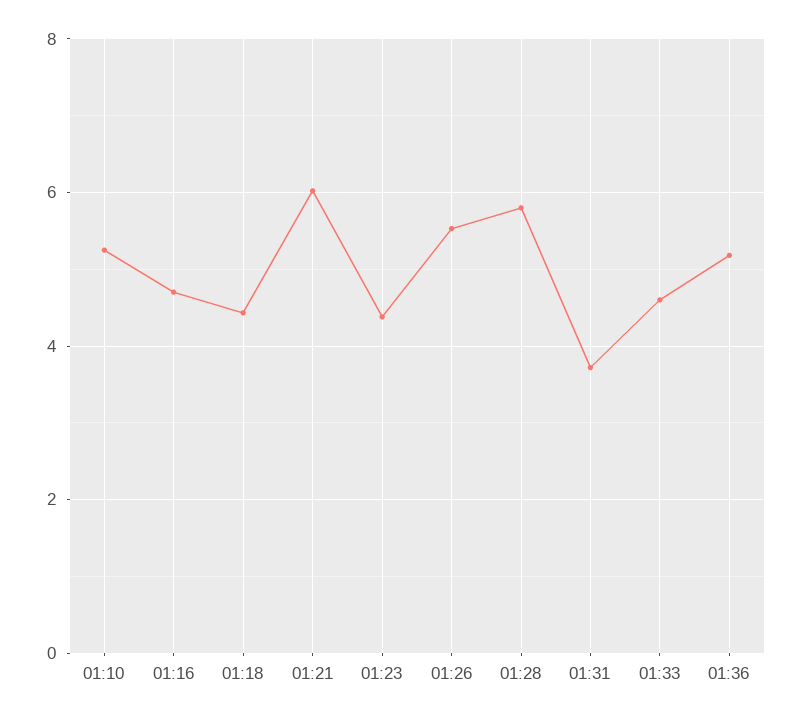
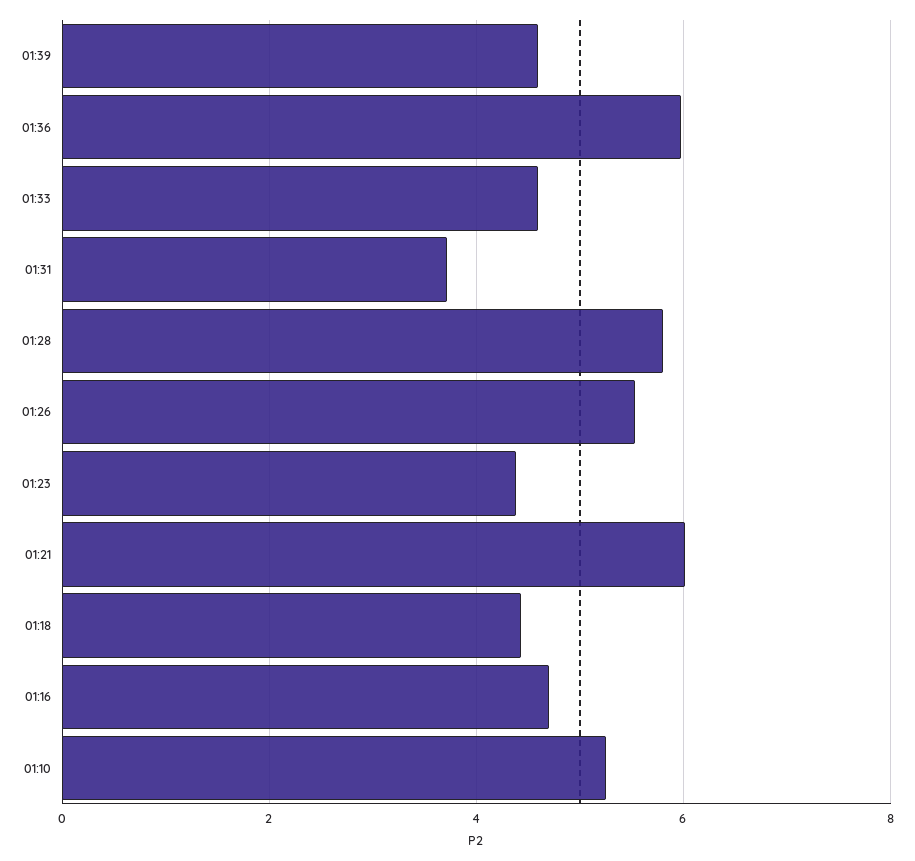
01:36: 5.2 -> 6
01:39: none -> 4.6

